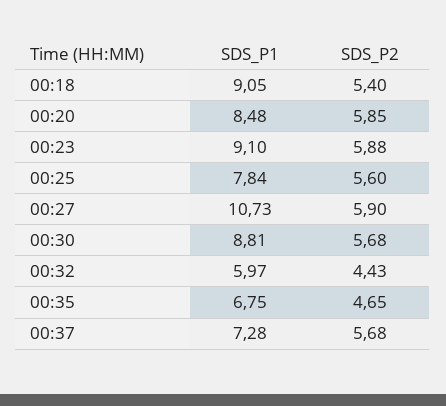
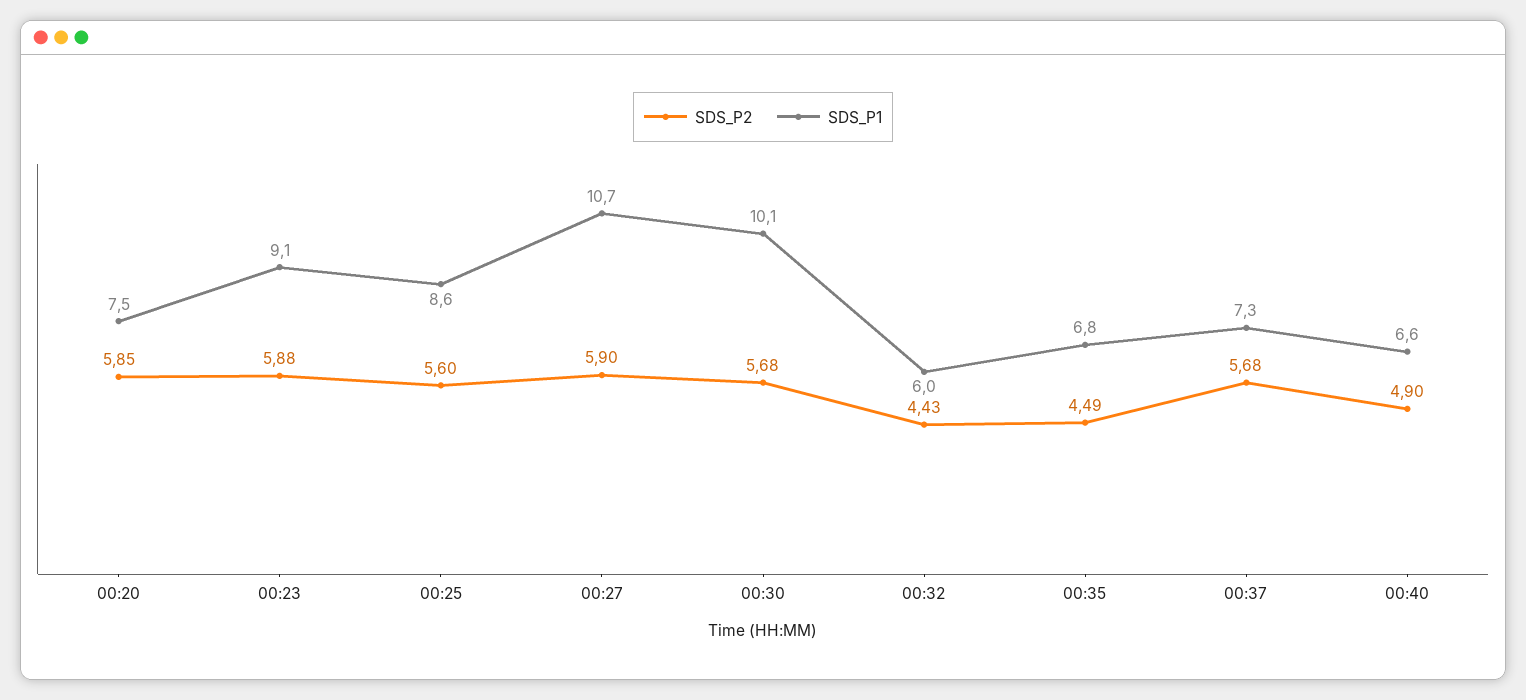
SDS_P1, 00:18: 9.05 -> none
SDS_P2, 00:18: 5.4 -> none
SDS_P1, 00:20: 8.48 -> 7.5
SDS_P1, 00:25: 7.84 -> 8.6
SDS_P1, 00:30: 8.81 -> 10.1
SDS_P2, 00:35: 4.65 -> 4.49
SDS_P2, 00:40: none -> 4.9
SDS_P1, 00:40: none -> 6.6

